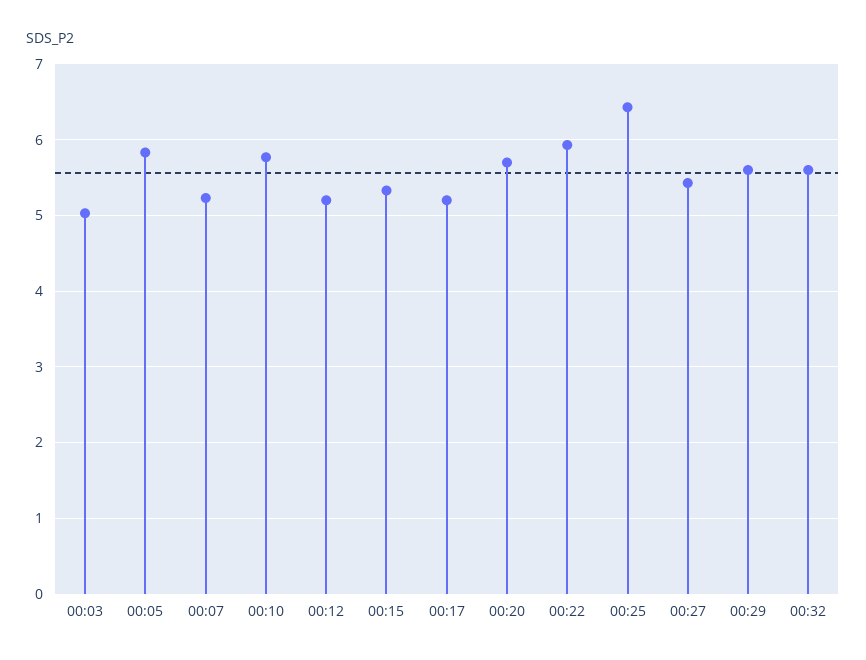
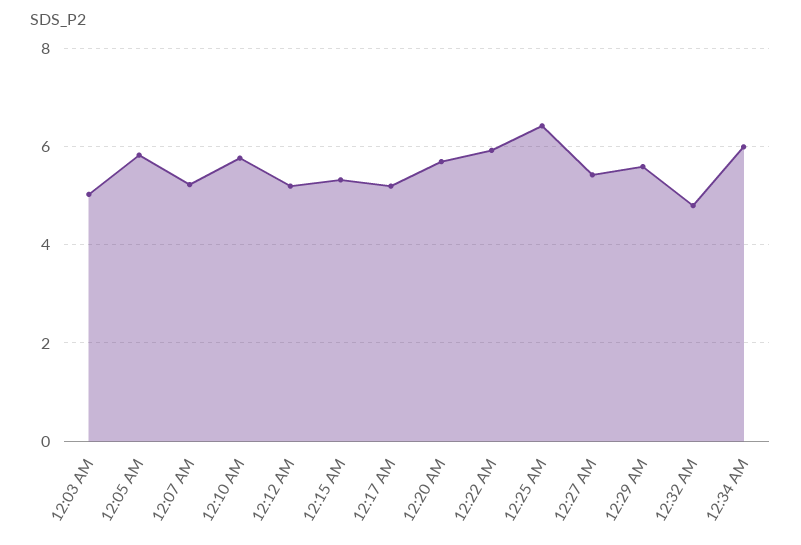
00:32: 5.6 -> 4.8
12:34 AM: none -> 6

